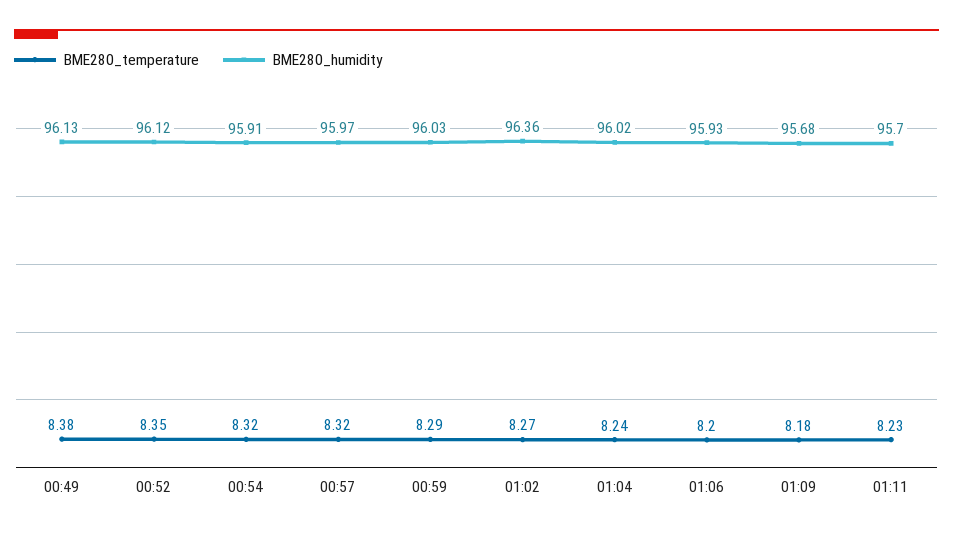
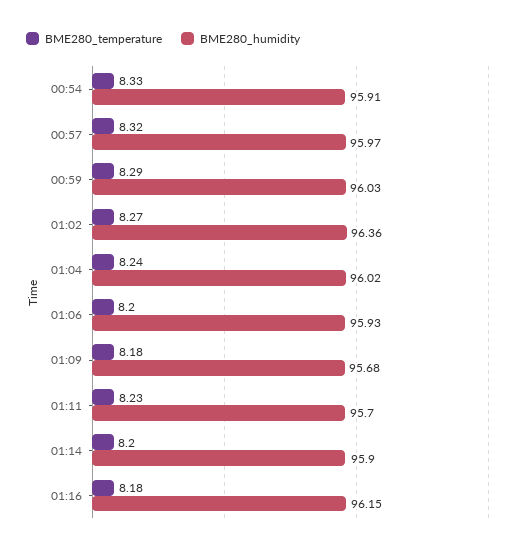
BME280_temperature, 00:49: 8.38 -> none
BME280_humidity, 00:49: 96.13 -> none
BME280_temperature, 00:52: 8.35 -> none
BME280_humidity, 00:52: 96.12 -> none
BME280_temperature, 00:54: 8.32 -> 8.33
BME280_temperature, 01:14: none -> 8.2
BME280_humidity, 01:14: none -> 95.9
BME280_temperature, 01:16: none -> 8.18
BME280_humidity, 01:16: none -> 96.15

